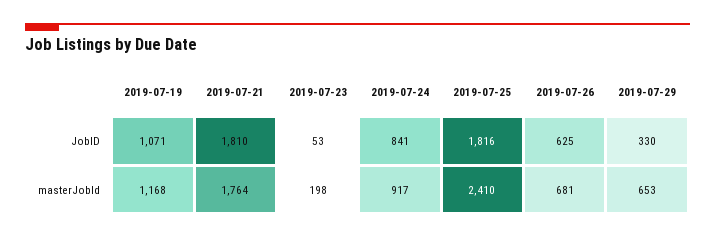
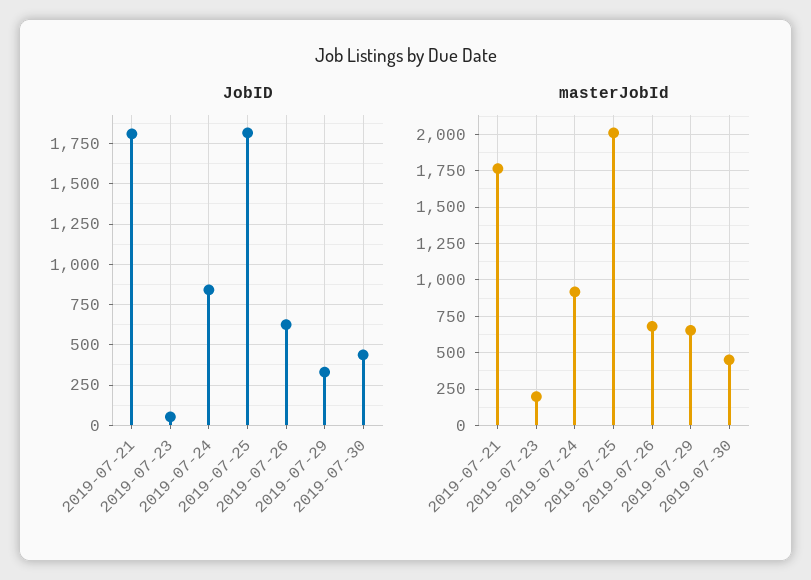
JobID, 2019-07-19: 1071 -> none
masterJobId, 2019-07-19: 1168 -> none
masterJobId, 2019-07-25: 2410 -> 2000
JobID, 2019-07-30: none -> 450
masterJobId, 2019-07-30: none -> 450

